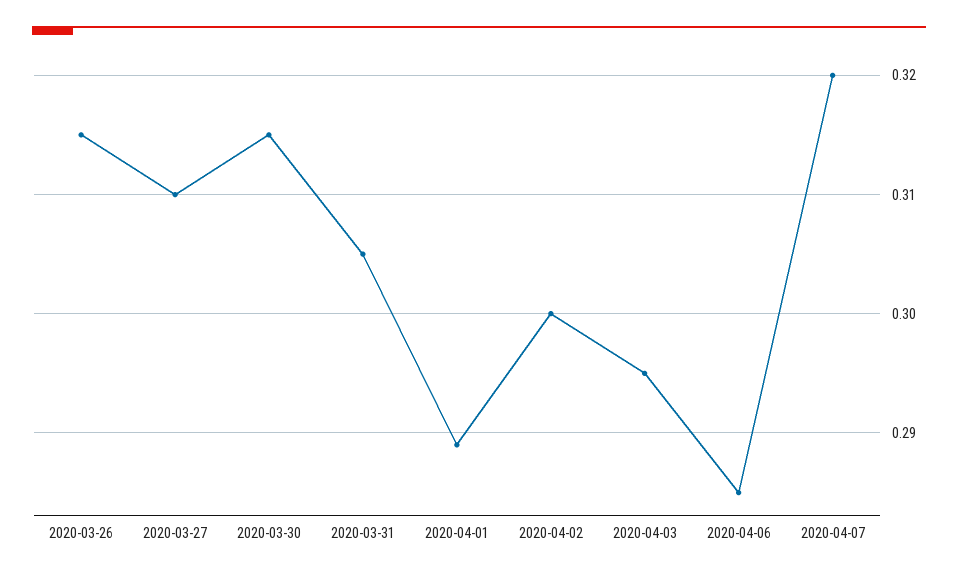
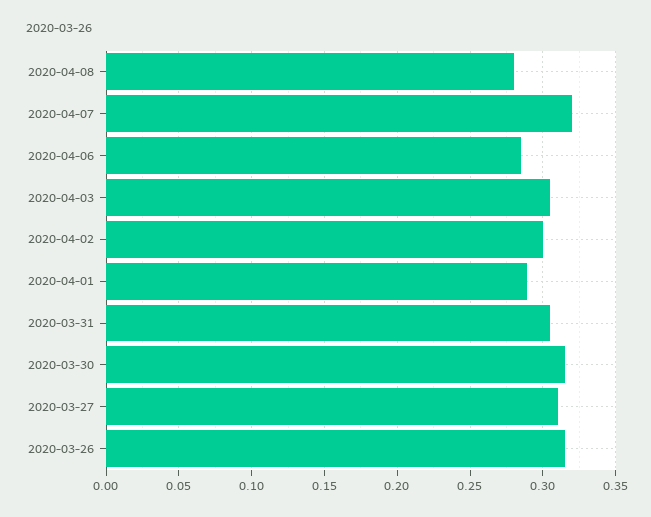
2020-04-03: 0.295 -> 0.305
2020-04-08: none -> 0.28

